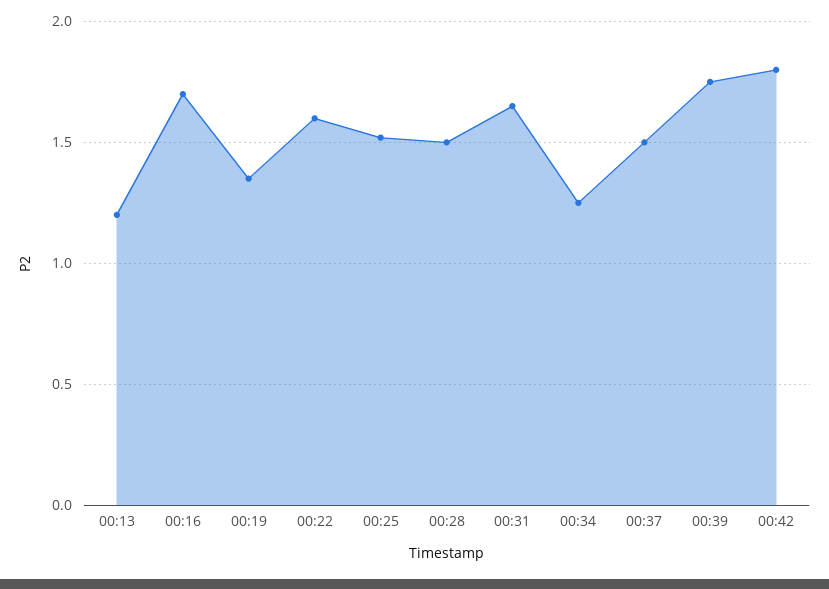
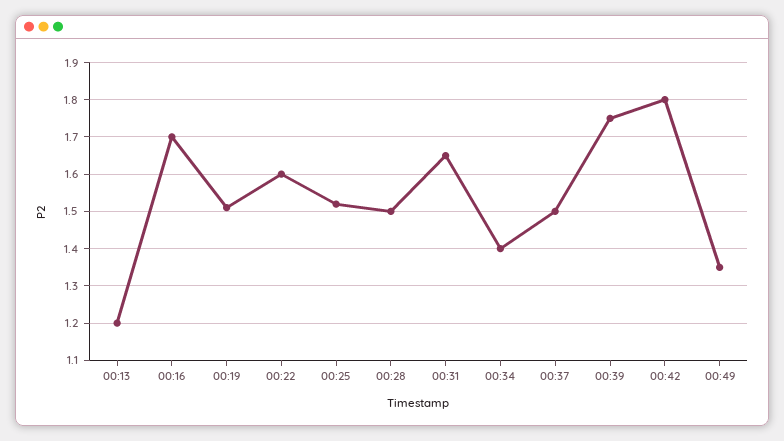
00:19: 1.35 -> 1.5
00:34: 1.25 -> 1.4
00:49: none -> 1.35

